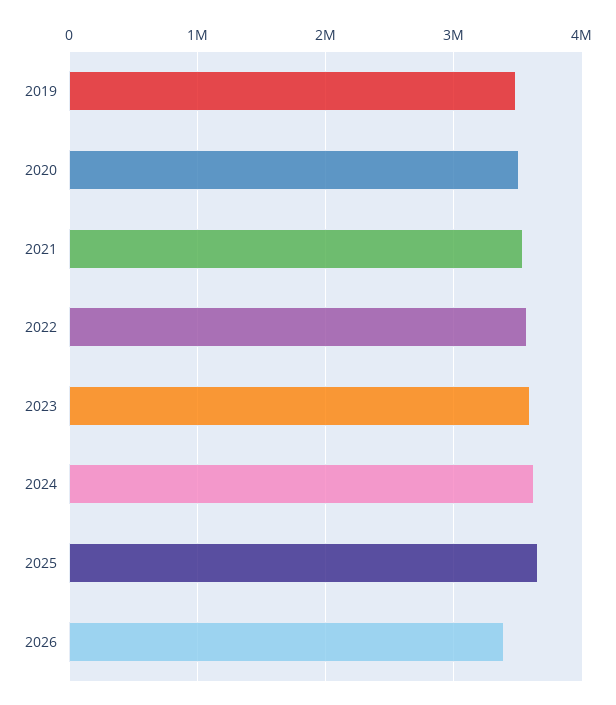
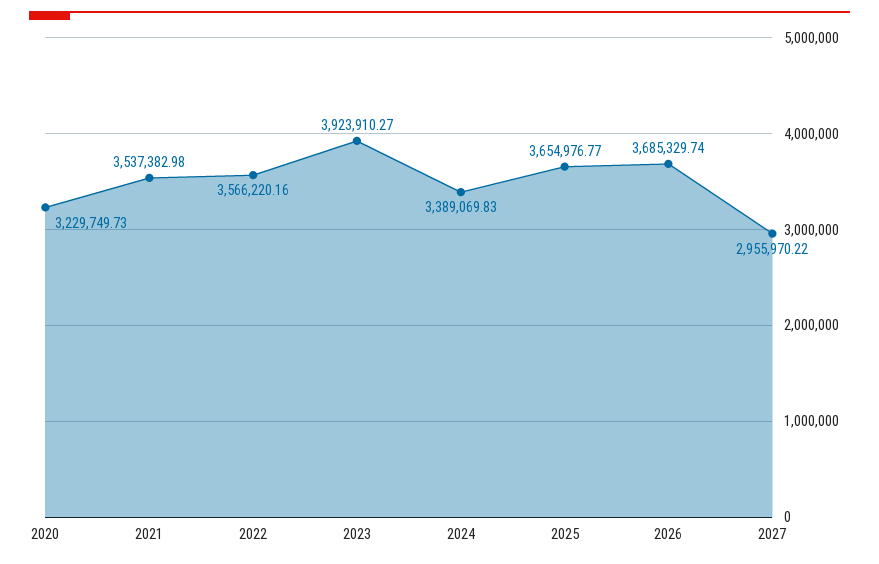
2019: 3500000 -> none
2020: 3500000 -> 3229749.73
2023: 3600000 -> 3923910.27
2024: 3600000 -> 3389069.83
2026: 3400000 -> 3685329.74
2027: none -> 2955970.22

